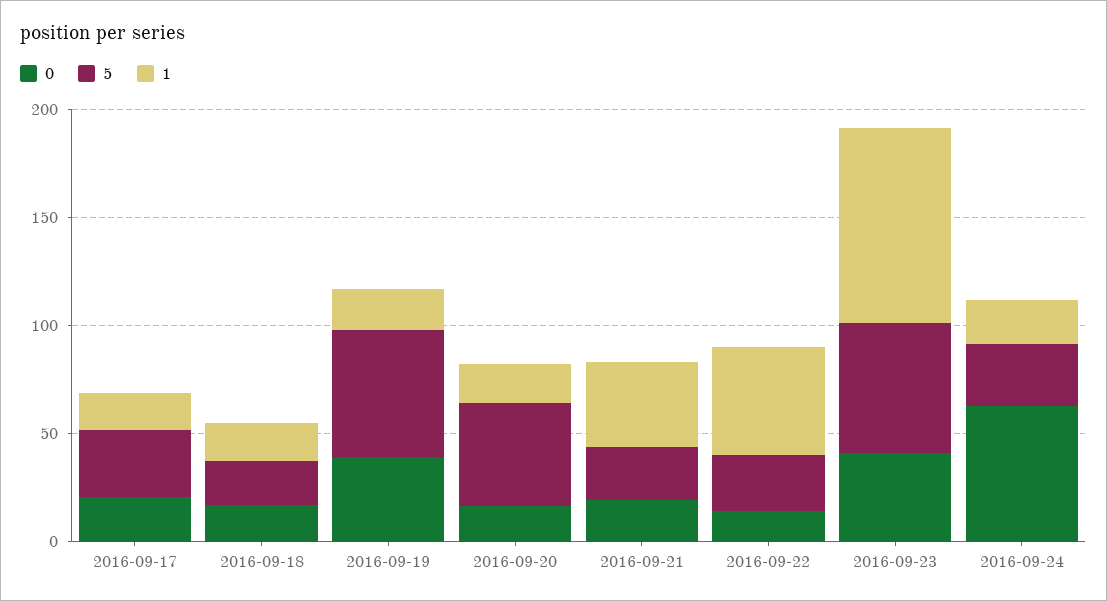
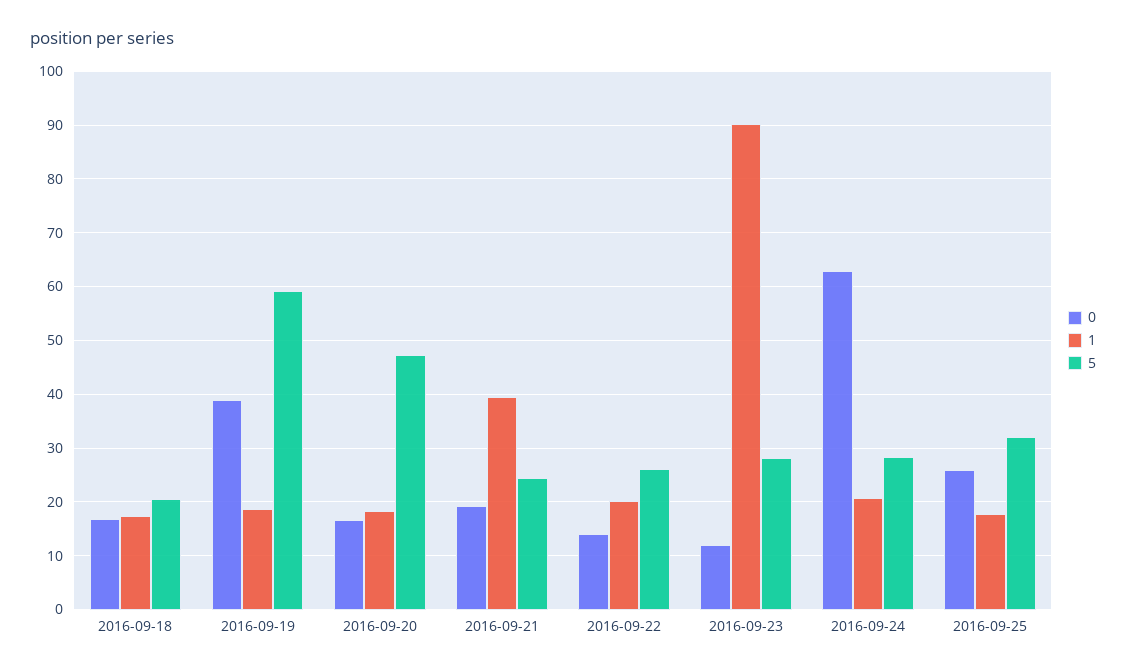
0, 2016-09-17: 20 -> none
5, 2016-09-17: 30 -> none
1, 2016-09-17: 20 -> none
1, 2016-09-22: 50 -> 20
0, 2016-09-23: 40 -> 12
5, 2016-09-23: 60 -> 28
0, 2016-09-25: none -> 26
1, 2016-09-25: none -> 18
5, 2016-09-25: none -> 32

